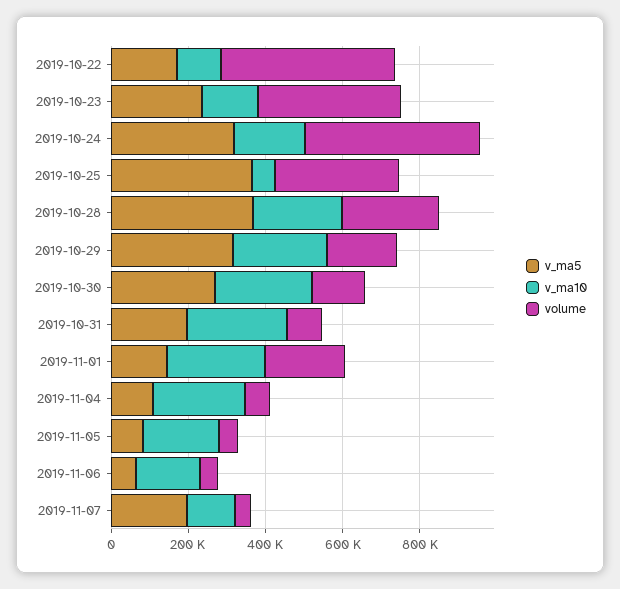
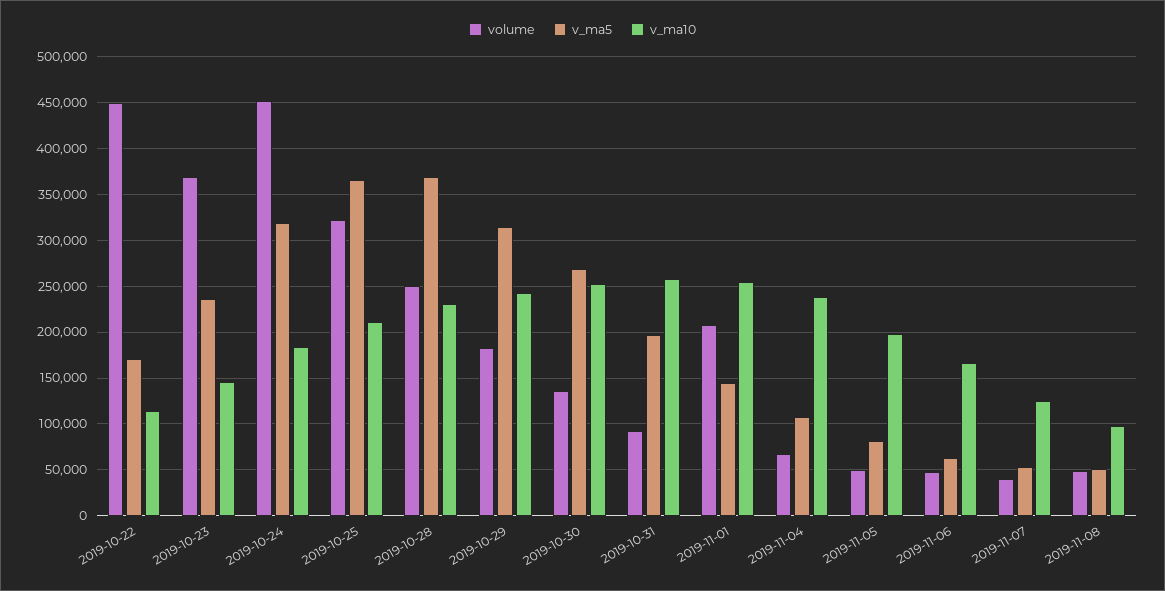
v_ma10, 2019-10-25: 50000 -> 210000
v_ma5, 2019-11-07: 200000 -> 50000
volume, 2019-11-08: none -> 50000
v_ma5, 2019-11-08: none -> 50000
v_ma10, 2019-11-08: none -> 100000

